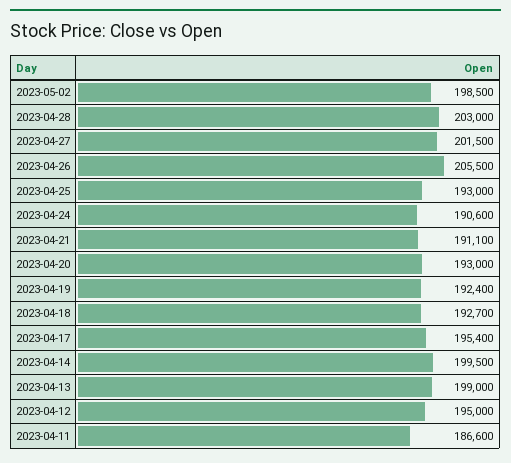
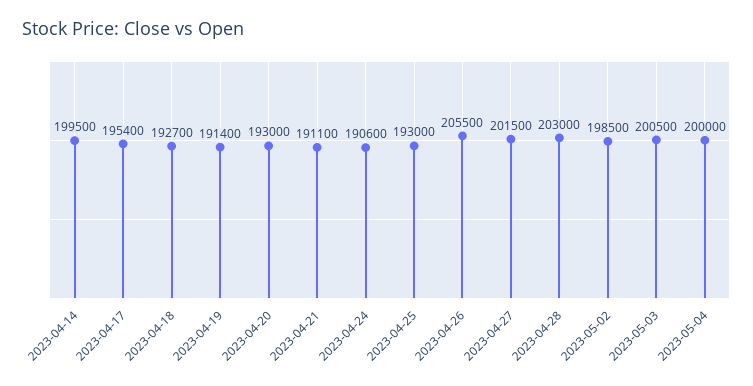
2023-04-19: 192400 -> 191400
2023-04-13: 199000 -> none
2023-04-12: 195000 -> none
2023-04-11: 186600 -> none
2023-05-03: none -> 200500
2023-05-04: none -> 200000

